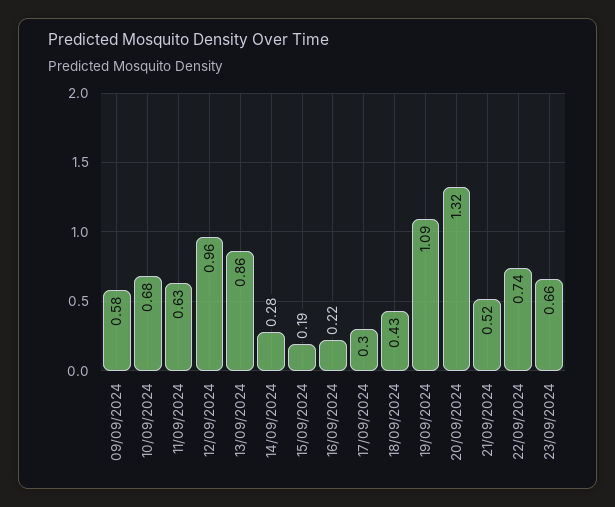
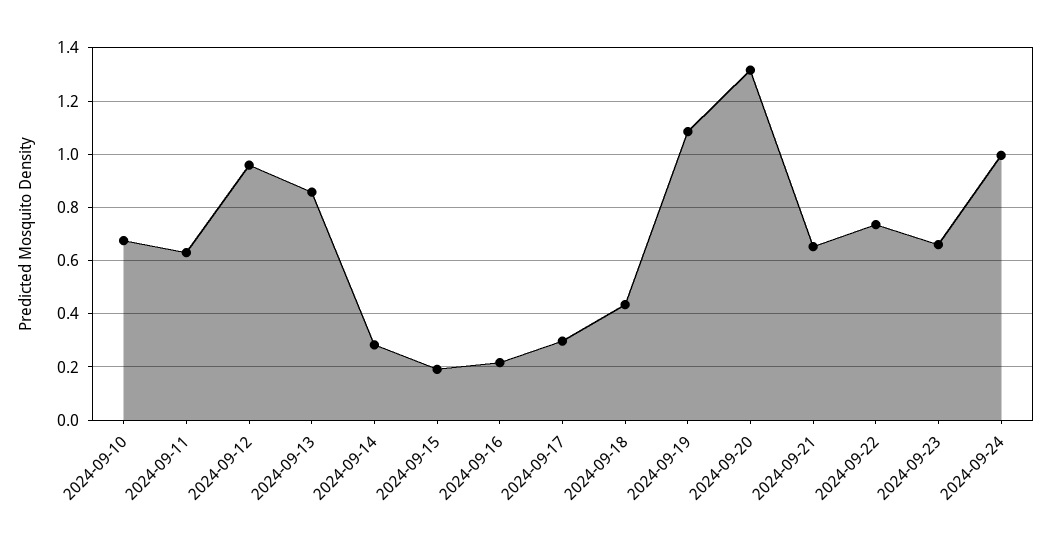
09/09/2024: 0.58 -> none
21/09/2024: 0.52 -> 0.65
2024-09-24: none -> 1

